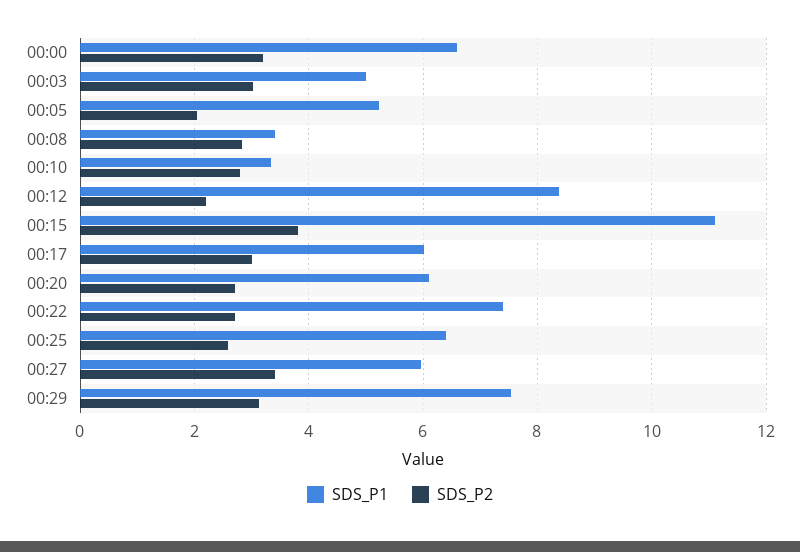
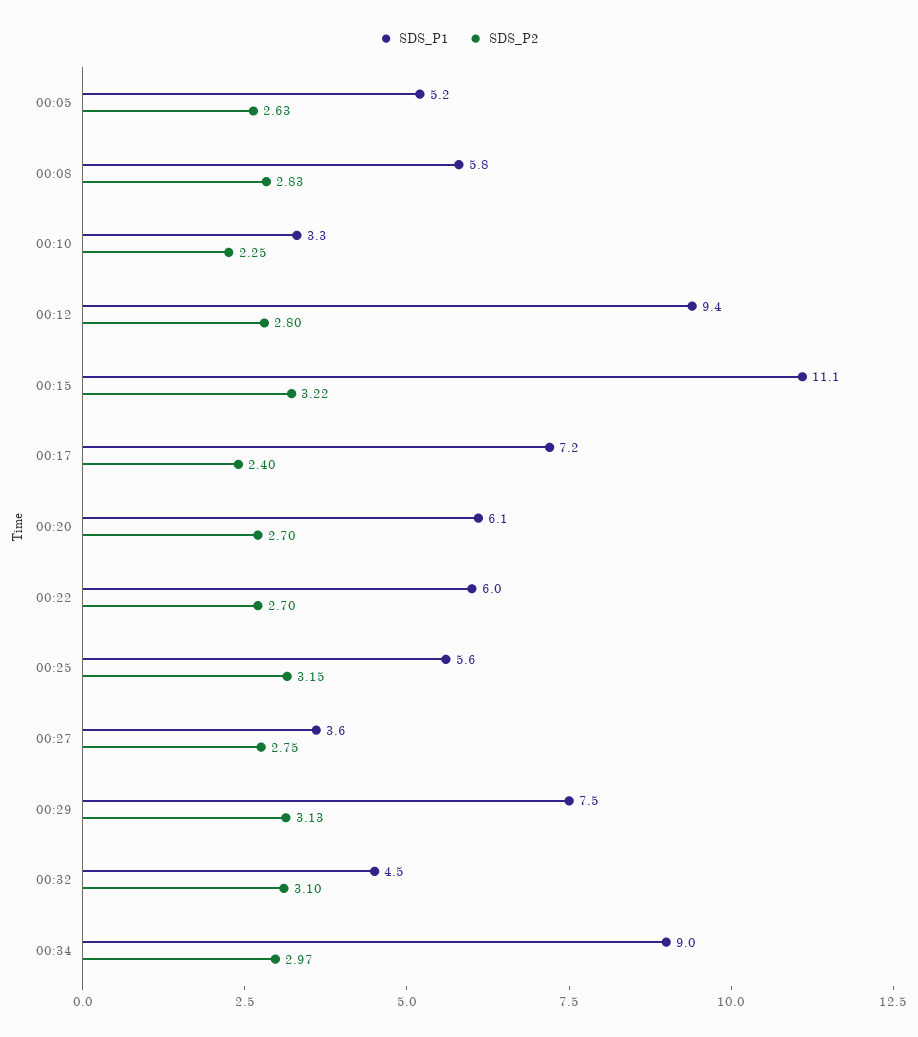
SDS_P1, 00:00: 6.6 -> none
SDS_P2, 00:00: 3.2 -> none
SDS_P1, 00:03: 5 -> none
SDS_P2, 00:03: 3 -> none
SDS_P2, 00:05: 2 -> 2.63
SDS_P1, 00:08: 3.4 -> 5.8
SDS_P2, 00:10: 2.8 -> 2.25
SDS_P1, 00:12: 8.4 -> 9.4
SDS_P2, 00:12: 2.2 -> 2.8
SDS_P2, 00:15: 3.8 -> 3.22
SDS_P1, 00:17: 6 -> 7.2
SDS_P2, 00:17: 3 -> 2.4
SDS_P1, 00:22: 7.4 -> 6
SDS_P1, 00:25: 6.4 -> 5.6
SDS_P2, 00:25: 2.6 -> 3.15
SDS_P1, 00:27: 6 -> 3.6
SDS_P2, 00:27: 3.4 -> 2.75
SDS_P1, 00:32: none -> 4.5
SDS_P2, 00:32: none -> 3.1
SDS_P1, 00:34: none -> 9
SDS_P2, 00:34: none -> 2.97

